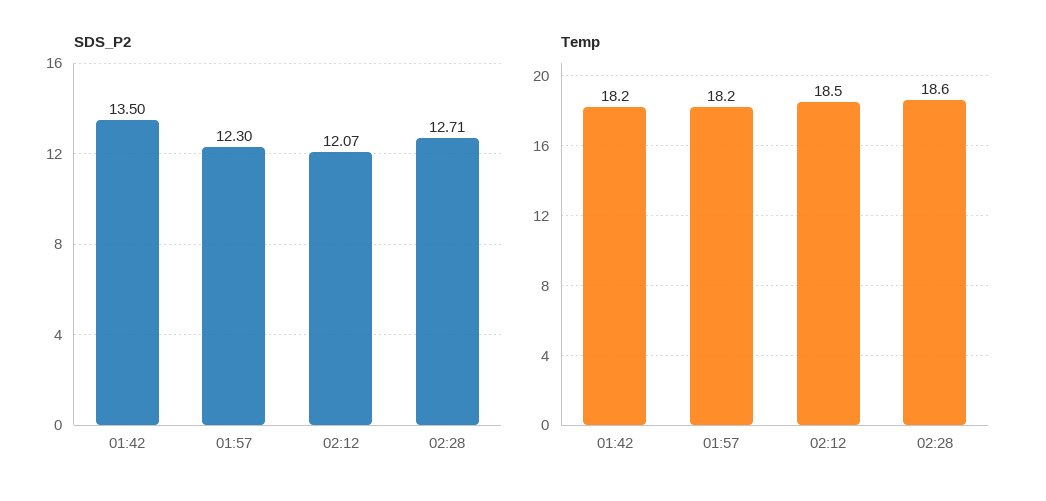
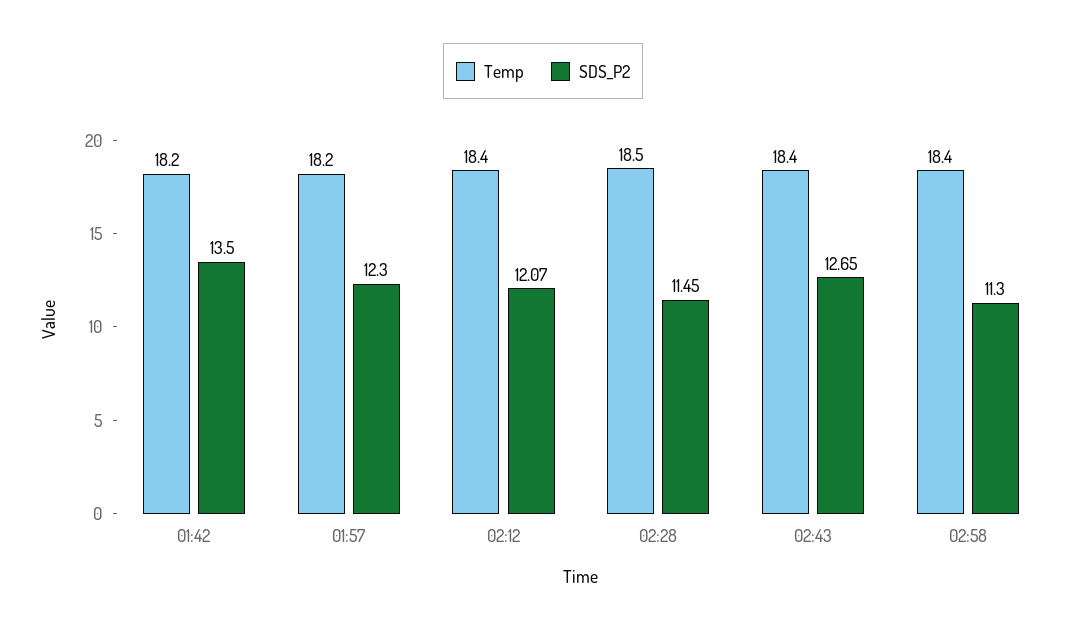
SDS_P2, 02:28: 12.71 -> 11.45
Temp, 02:12: 18.5 -> 18.4
Temp, 02:28: 18.6 -> 18.5
Temp, 02:43: none -> 18.4
SDS_P2, 02:43: none -> 12.65
Temp, 02:58: none -> 18.4
SDS_P2, 02:58: none -> 11.3

